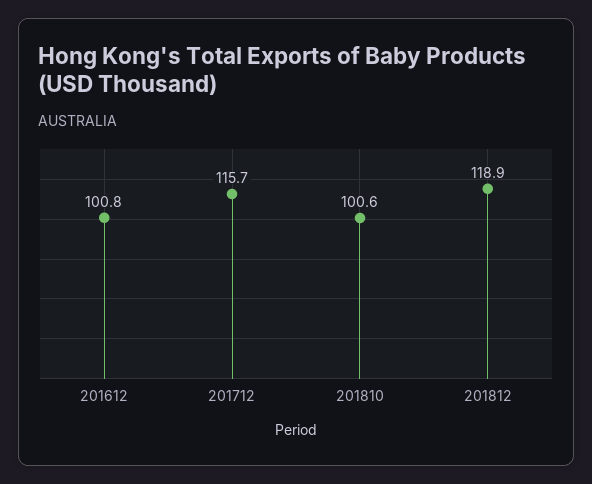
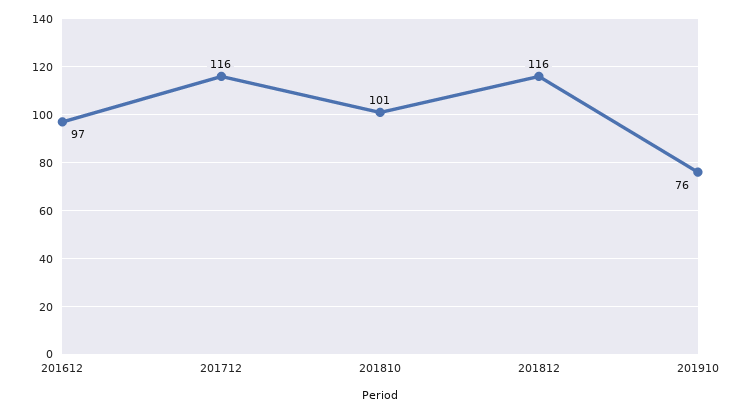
201612: 100.8 -> 97
201812: 118.9 -> 116
201910: none -> 76

